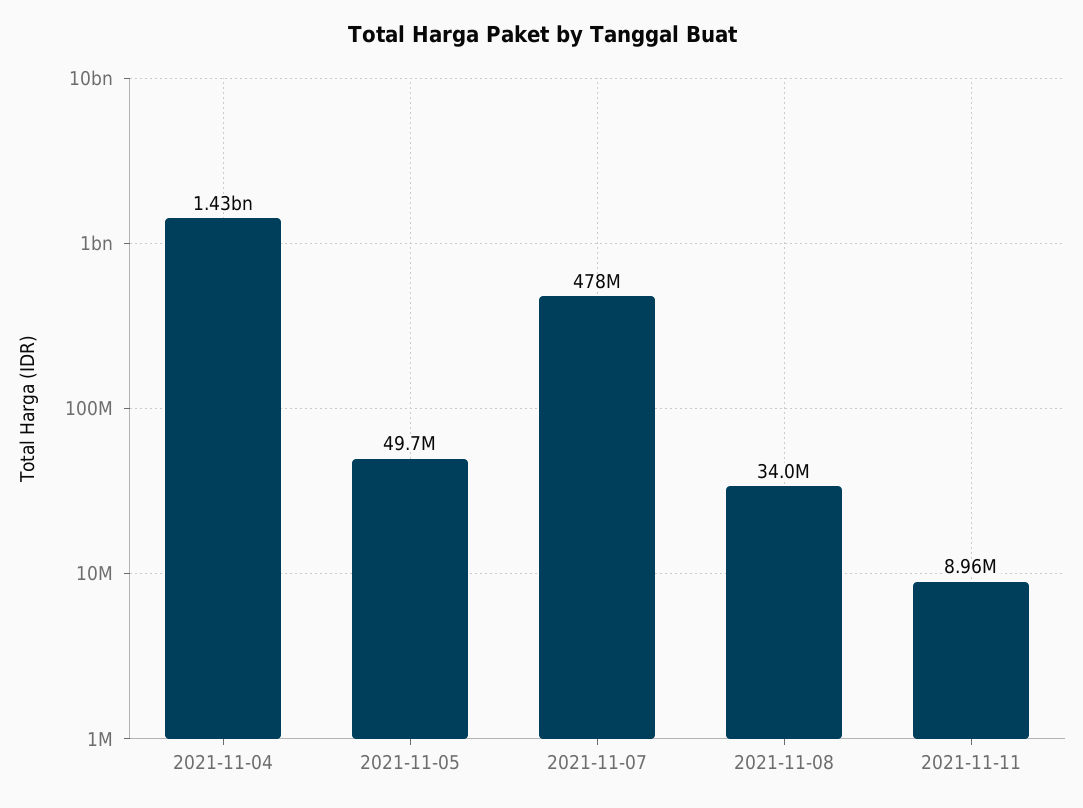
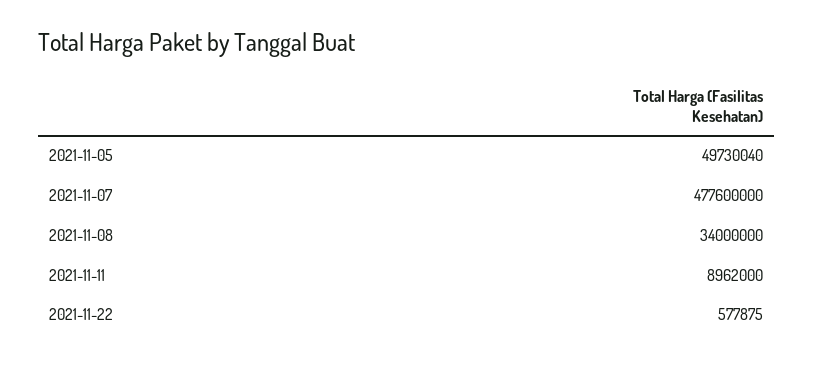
2021-11-04: 1430000000 -> none
2021-11-22: none -> 577875

